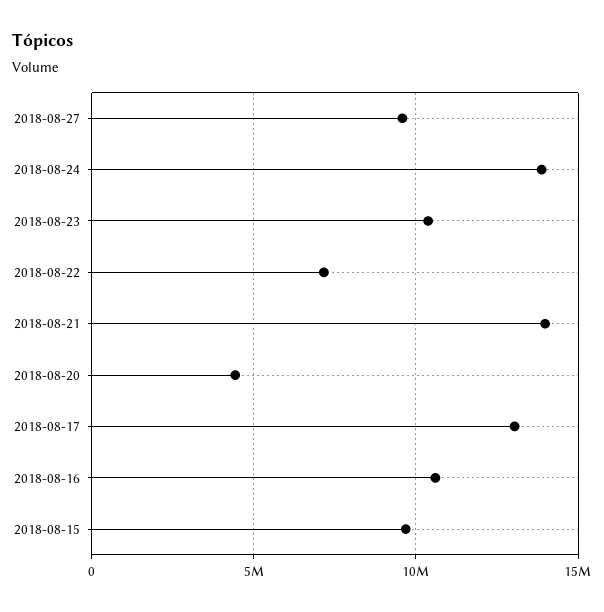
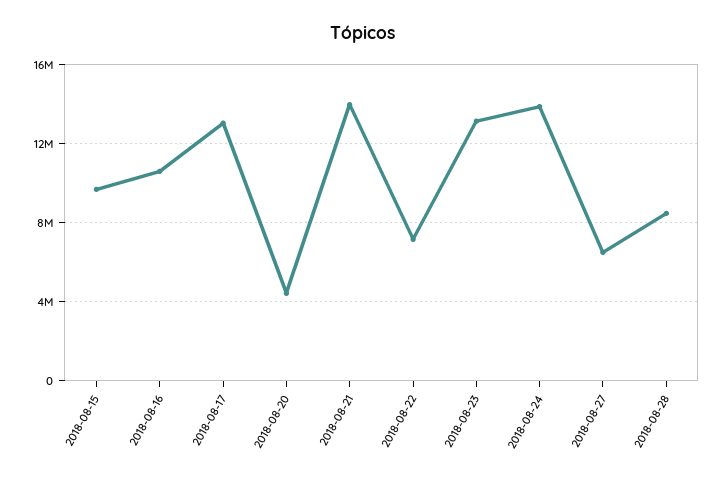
2018-08-27: 9500000 -> 6500000
2018-08-23: 10500000 -> 13000000
2018-08-28: none -> 8500000

